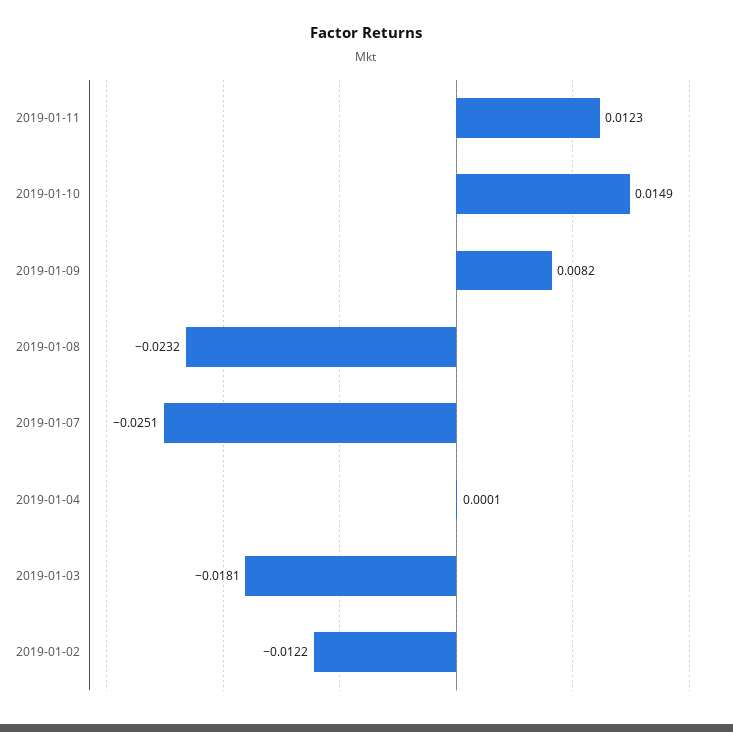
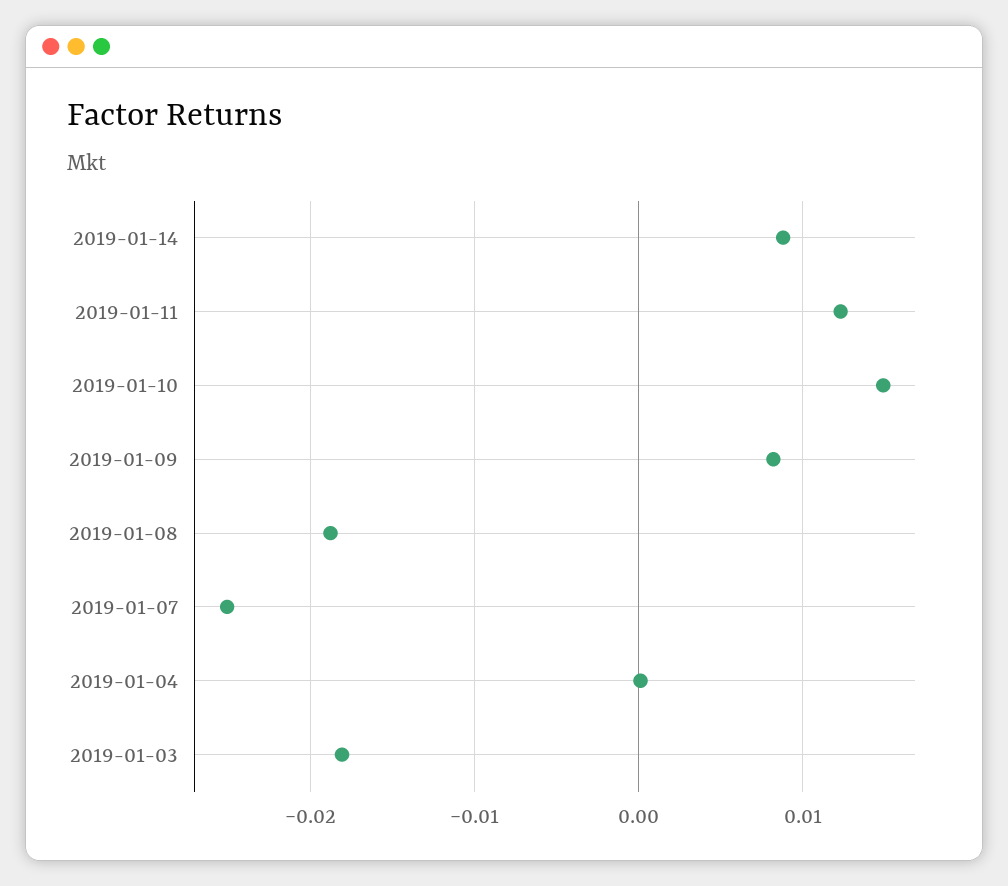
2019-01-08: -0.0232 -> -0.019
2019-01-02: -0.0122 -> none
2019-01-14: none -> 0.009

